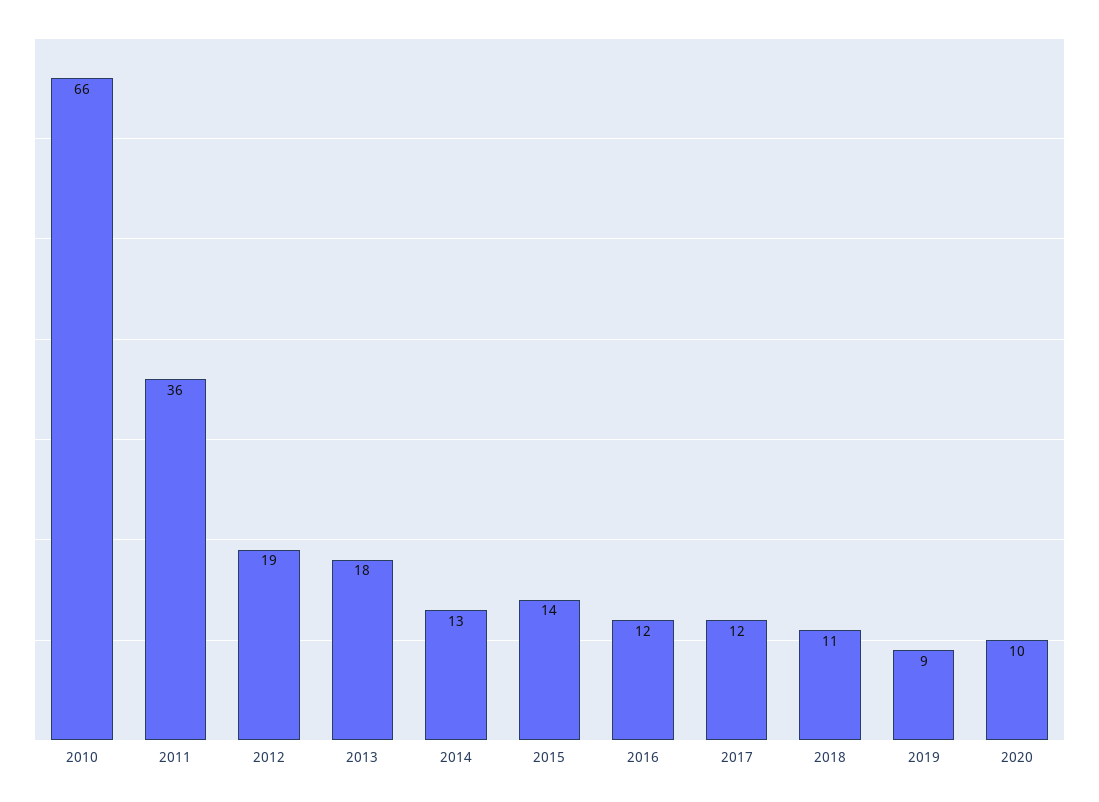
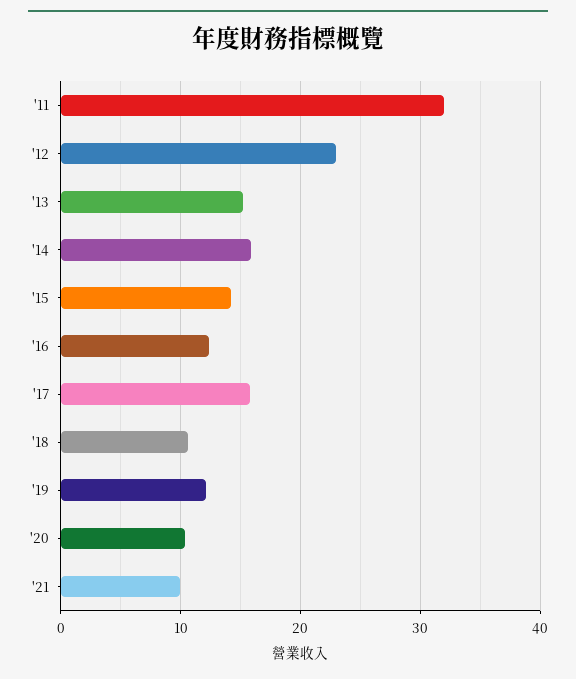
2010: 66 -> none
2011: 36 -> 32
2012: 19 -> 23
2013: 18 -> 15
2014: 13 -> 16
2017: 12 -> 16
2019: 9 -> 12
'21: none -> 10

